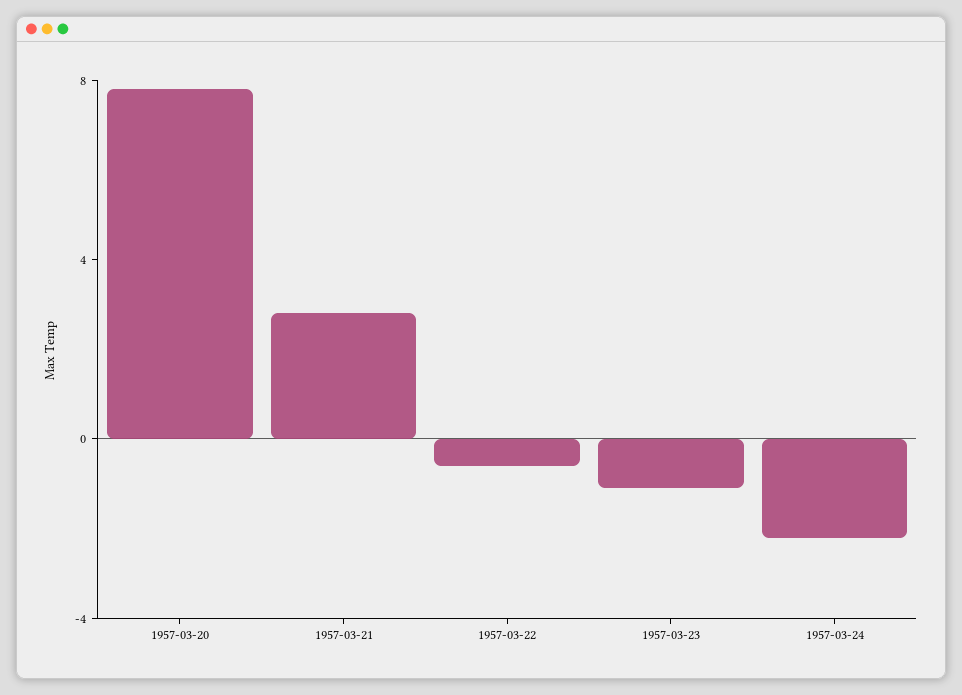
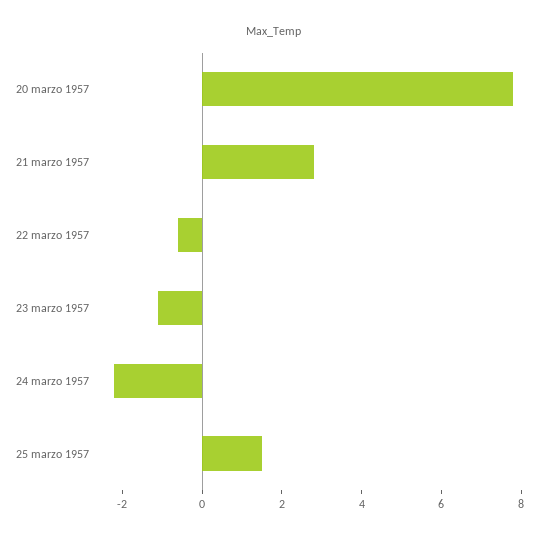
25 marzo 1957: none -> 1.5

